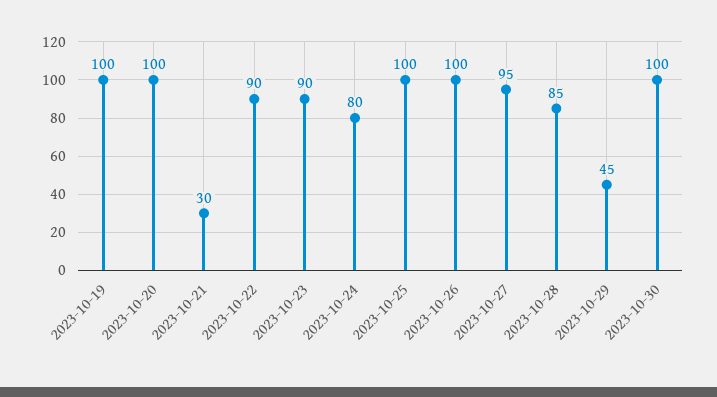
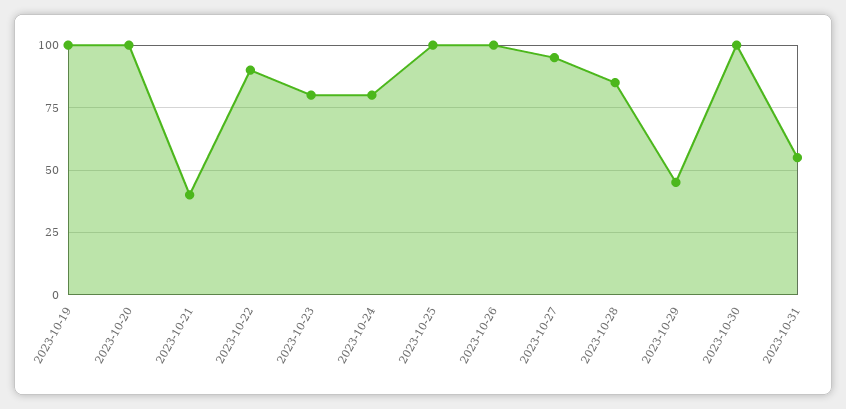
2023-10-21: 30 -> 40
2023-10-23: 90 -> 80
2023-10-31: none -> 55

